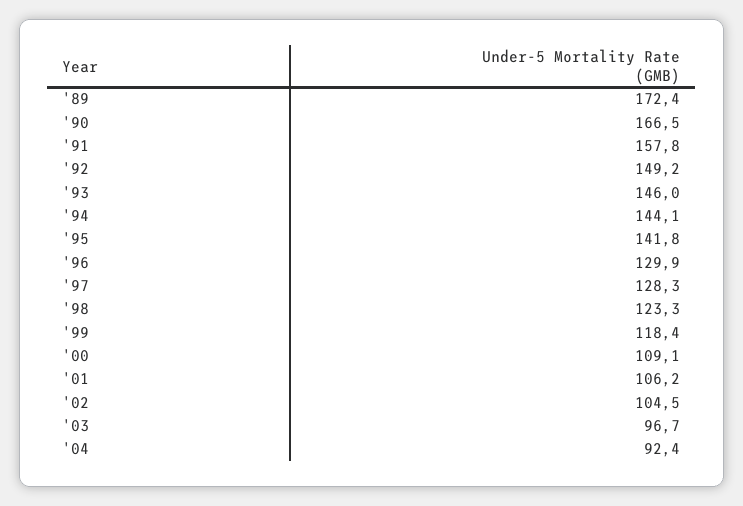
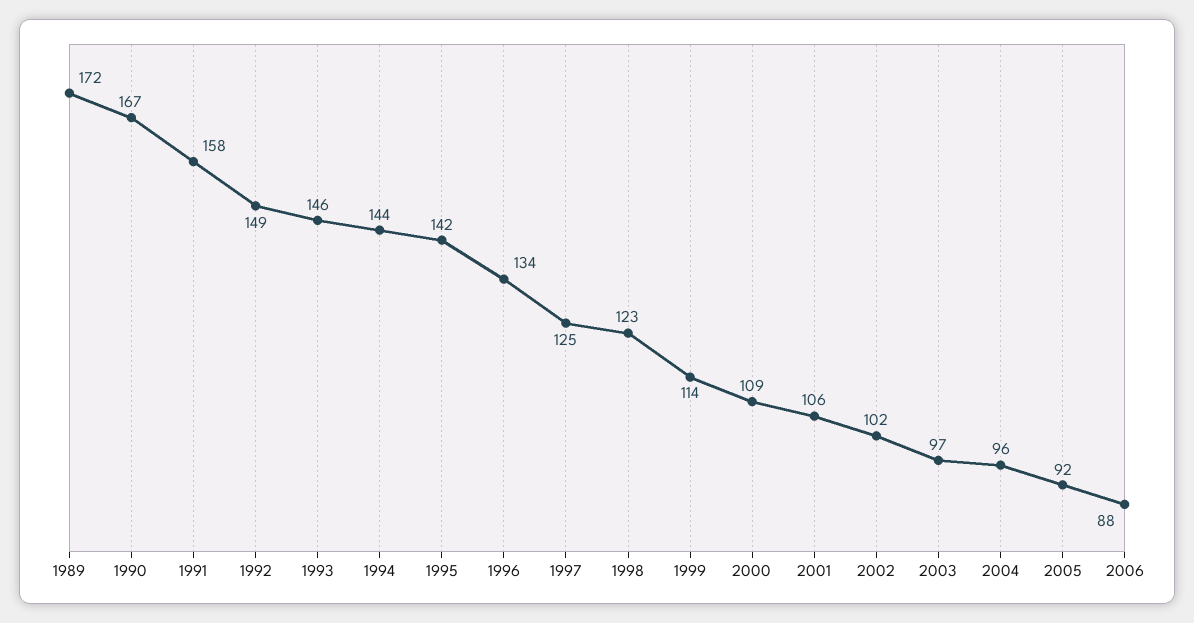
'96: 129.9 -> 134
'97: 128.3 -> 125
'99: 118.4 -> 114
'02: 104.5 -> 102
'04: 92.4 -> 96
2005: none -> 92
2006: none -> 88

